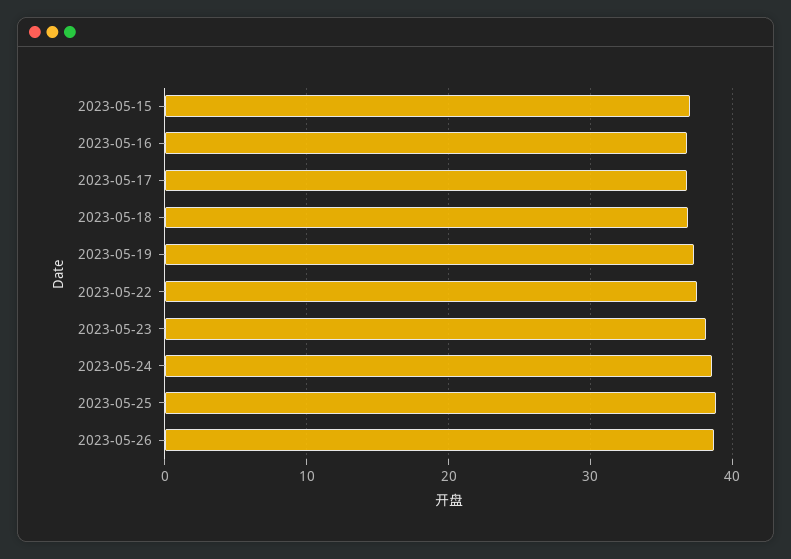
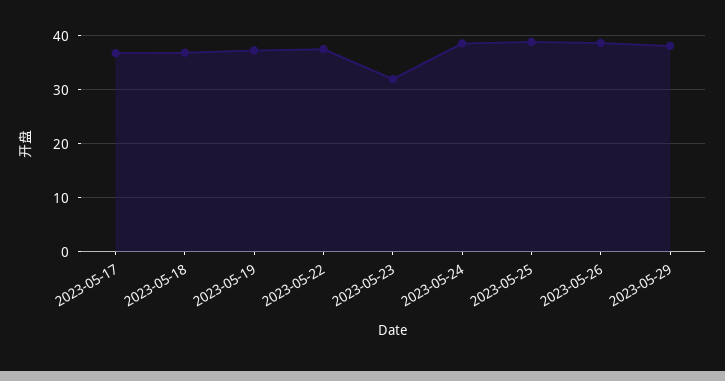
2023-05-15: 37 -> none
2023-05-16: 37 -> none
2023-05-23: 38 -> 32
2023-05-29: none -> 38

